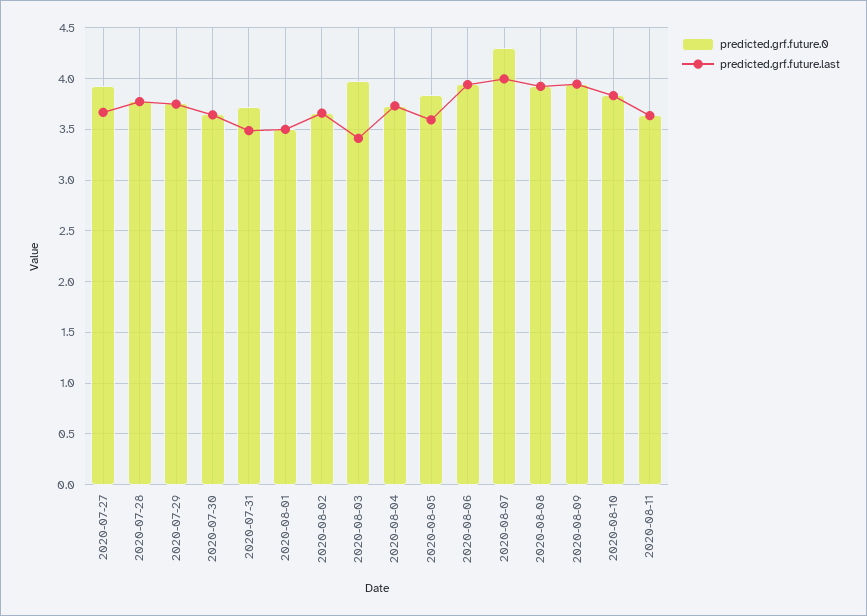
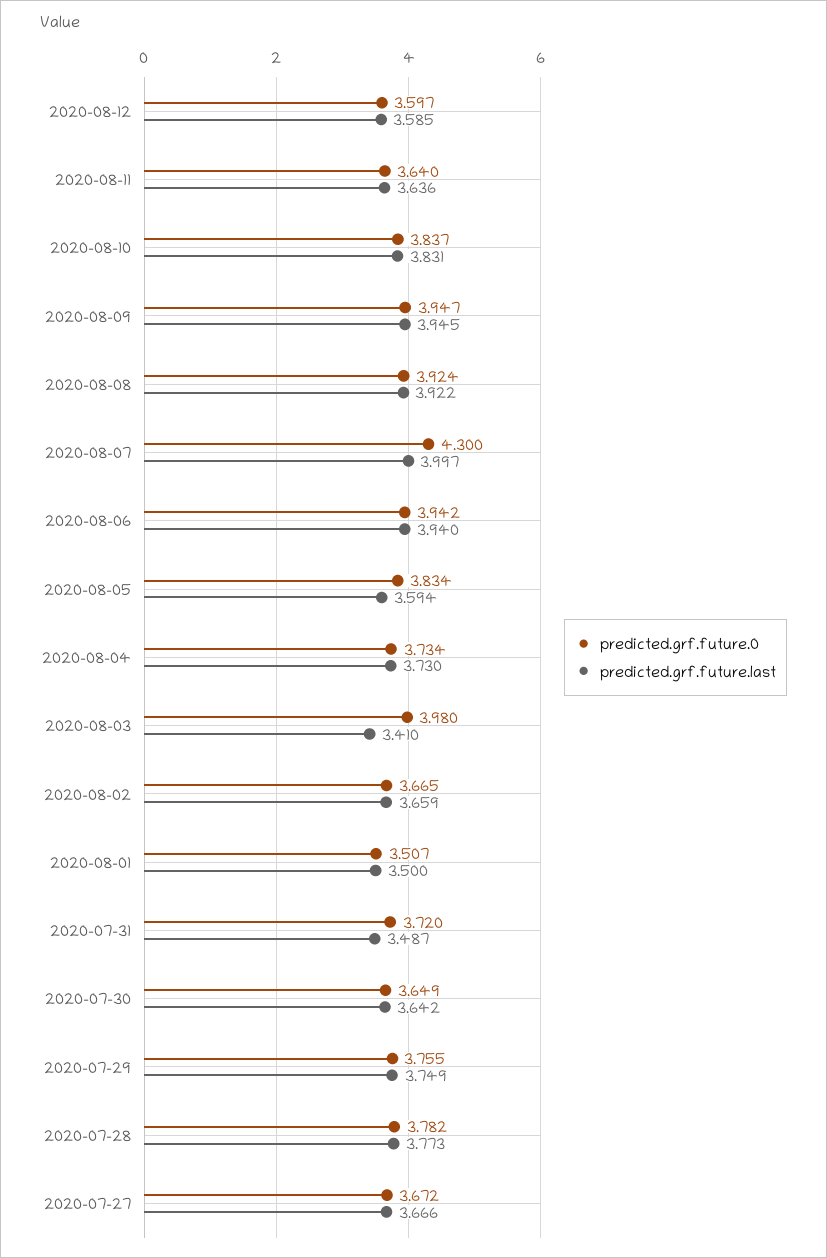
predicted.grf.future.0, 2020-07-27: 3.9 -> 3.672
predicted.grf.future.0, 2020-08-12: none -> 3.597
predicted.grf.future.last, 2020-08-12: none -> 3.585

